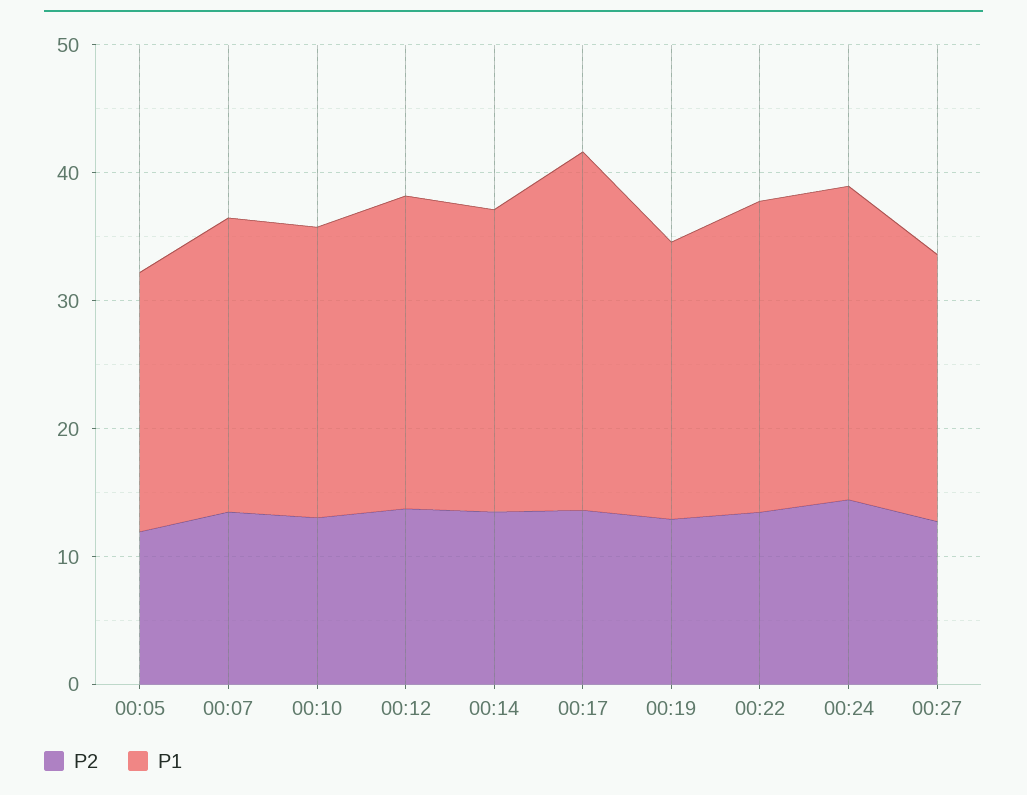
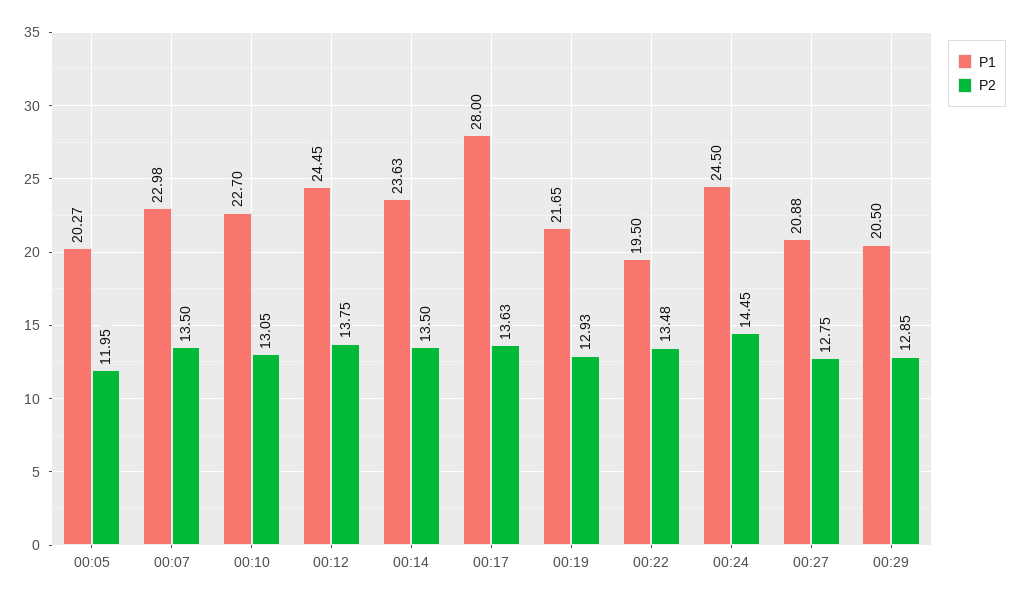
P1, 00:22: 24 -> 19.5
P1, 00:29: none -> 20.5
P2, 00:29: none -> 12.85

